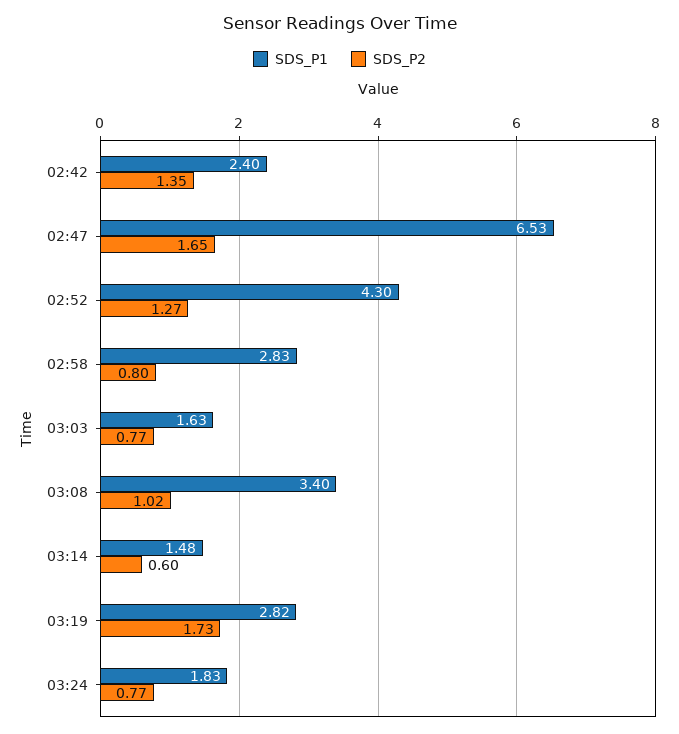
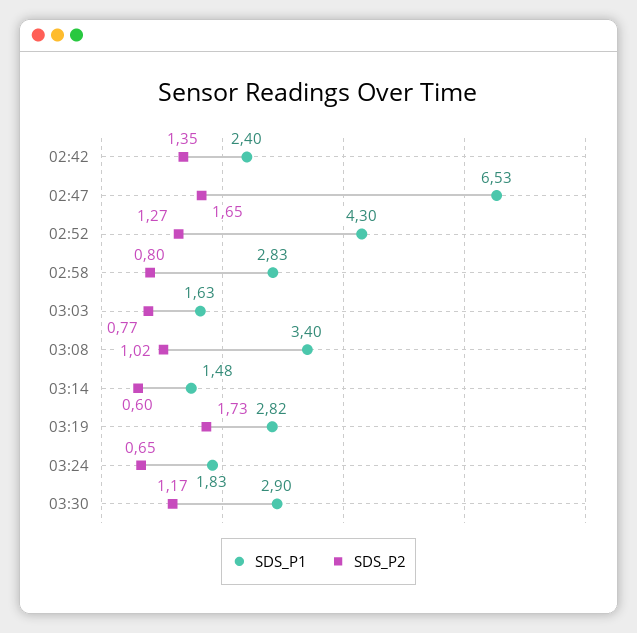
SDS_P2, 03:24: 0.77 -> 0.65
SDS_P1, 03:30: none -> 2.9
SDS_P2, 03:30: none -> 1.17

